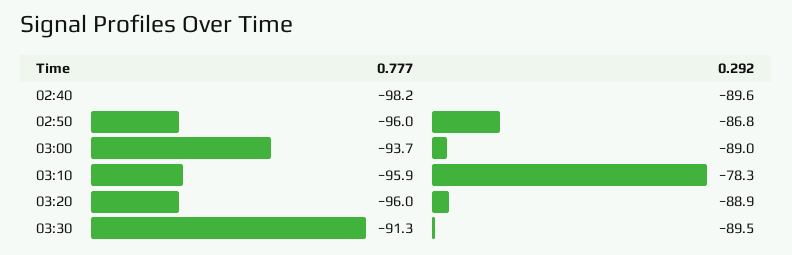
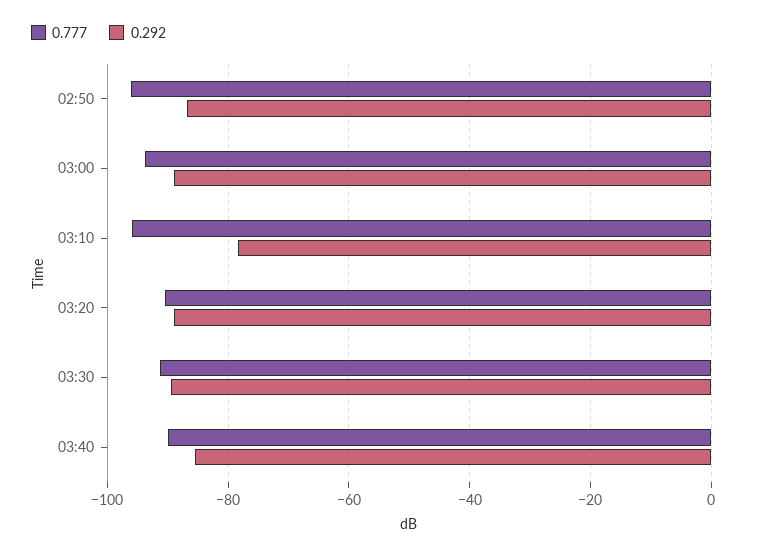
0.777, 02:40: -98.2 -> none
0.292, 02:40: -89.6 -> none
0.777, 03:20: -96 -> -90
0.777, 03:40: none -> -90
0.292, 03:40: none -> -86

